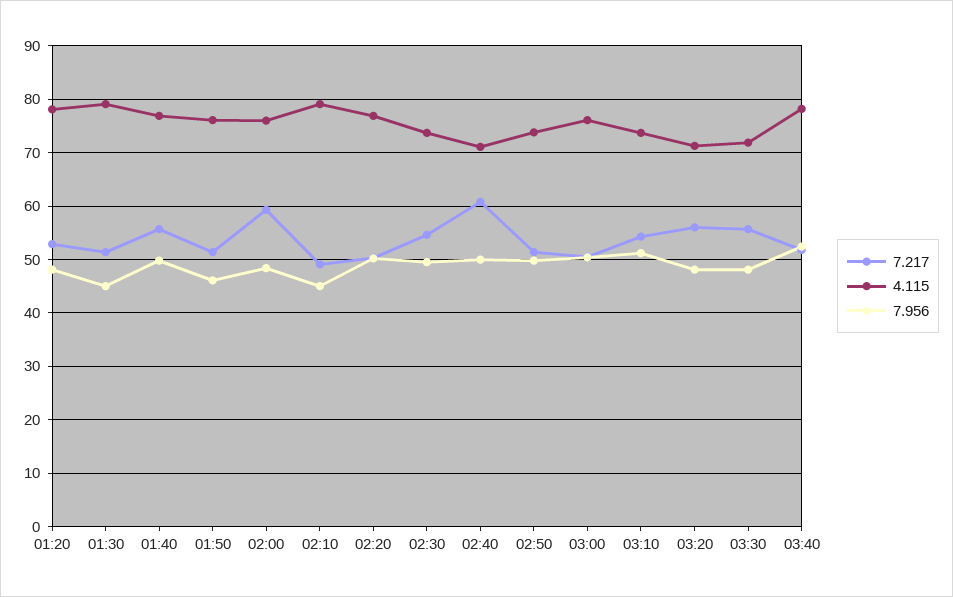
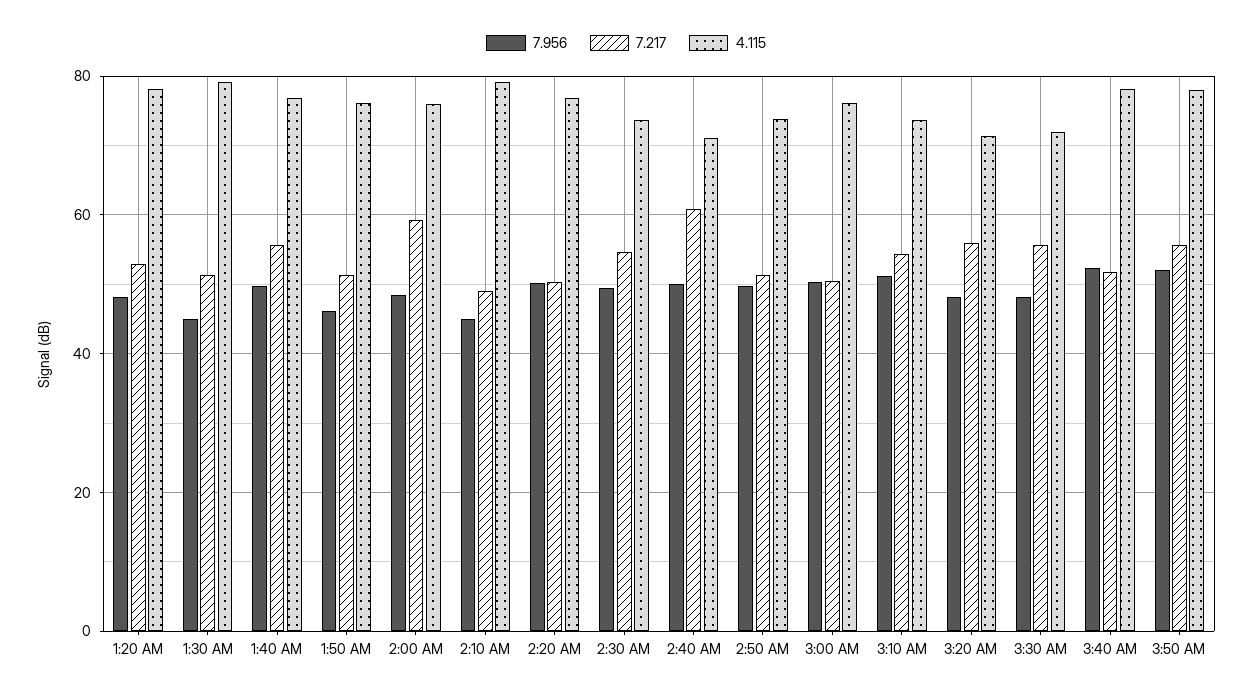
7.956, 3:50 AM: none -> 52
7.217, 3:50 AM: none -> 56
4.115, 3:50 AM: none -> 78

